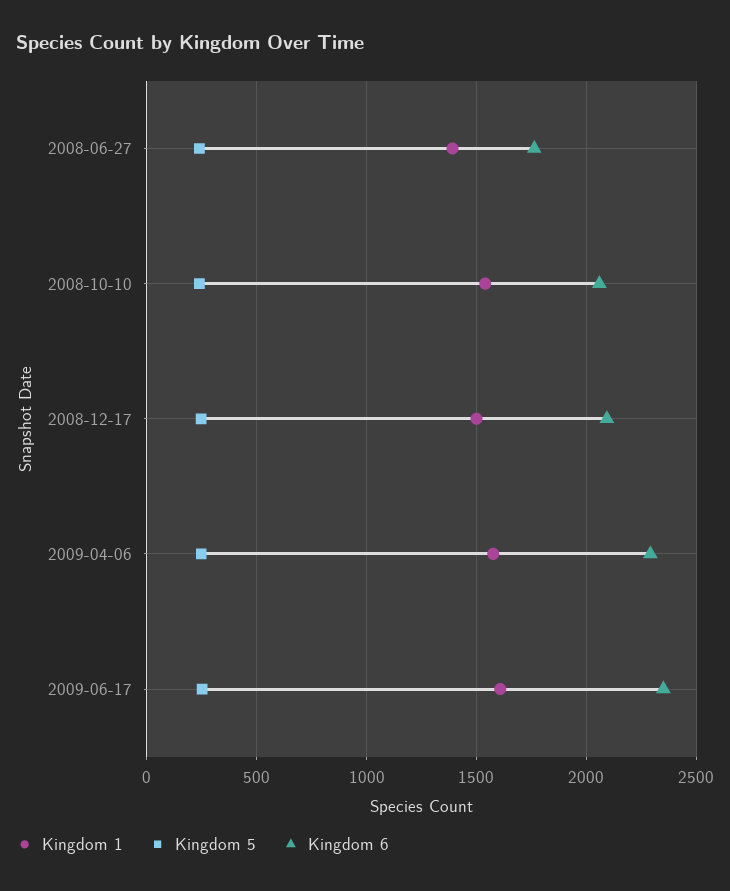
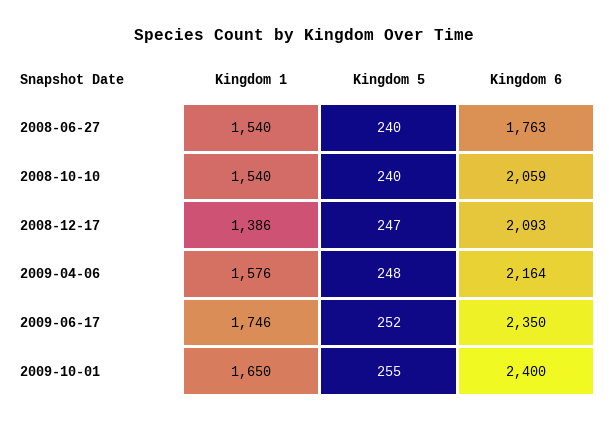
Kingdom 1, 2008-06-27: 1400 -> 1540
Kingdom 1, 2008-12-17: 1500 -> 1386
Kingdom 6, 2009-04-06: 2300 -> 2164
Kingdom 1, 2009-06-17: 1600 -> 1746
Kingdom 1, 2009-10-01: none -> 1650
Kingdom 5, 2009-10-01: none -> 255
Kingdom 6, 2009-10-01: none -> 2400

